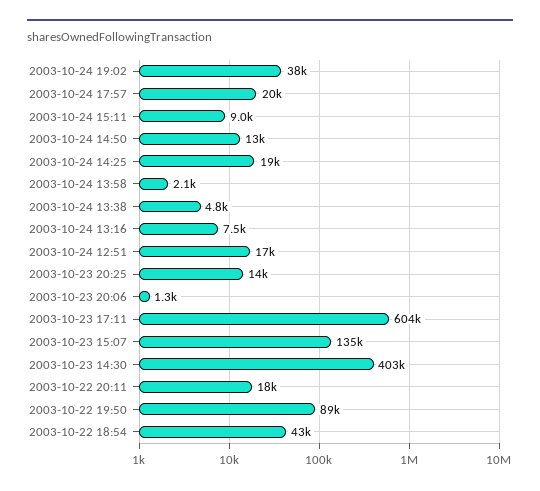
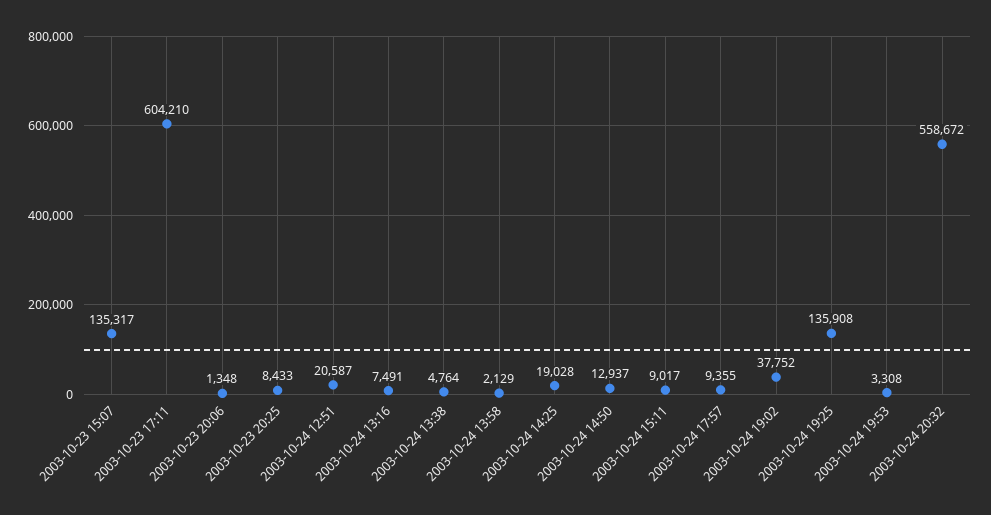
2003-10-24 17:57: 20000 -> 9355
2003-10-24 12:51: 17000 -> 20587
2003-10-23 20:25: 14000 -> 8433
2003-10-23 14:30: 403000 -> none
2003-10-22 20:11: 18000 -> none
2003-10-22 19:50: 89000 -> none
2003-10-22 18:54: 43000 -> none
2003-10-24 19:25: none -> 135908
2003-10-24 19:53: none -> 3308
2003-10-24 20:32: none -> 558672

